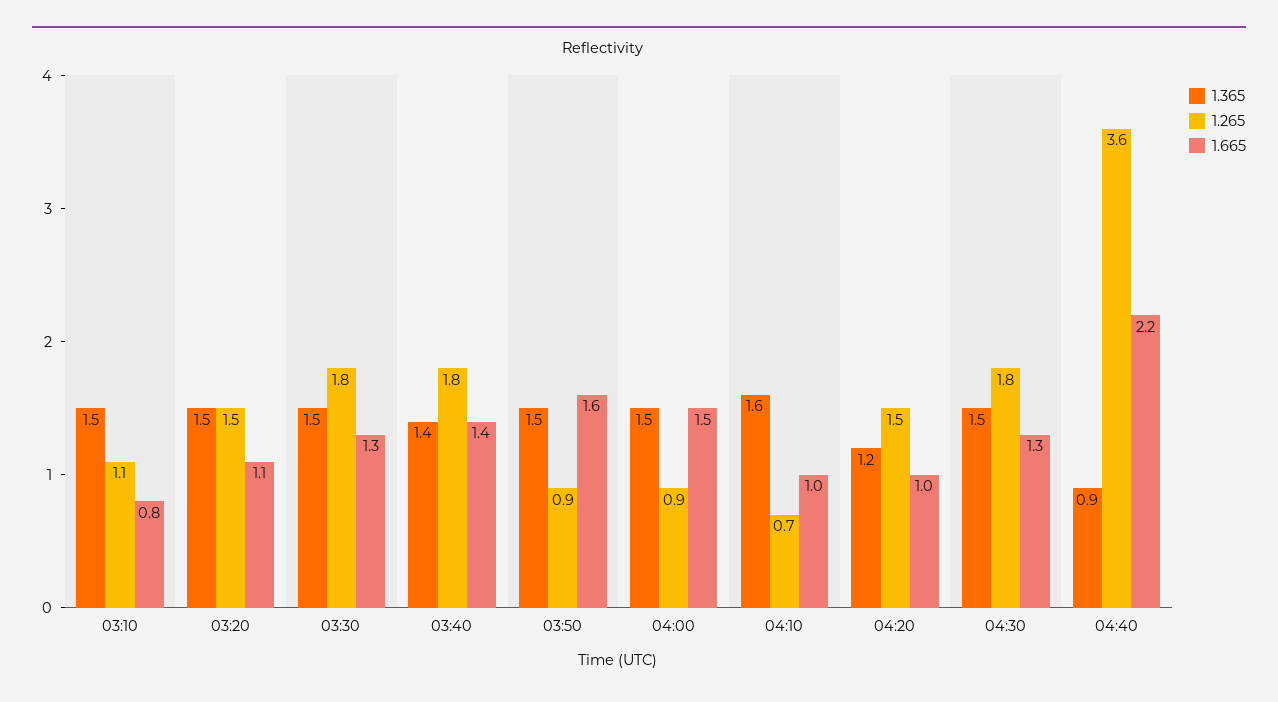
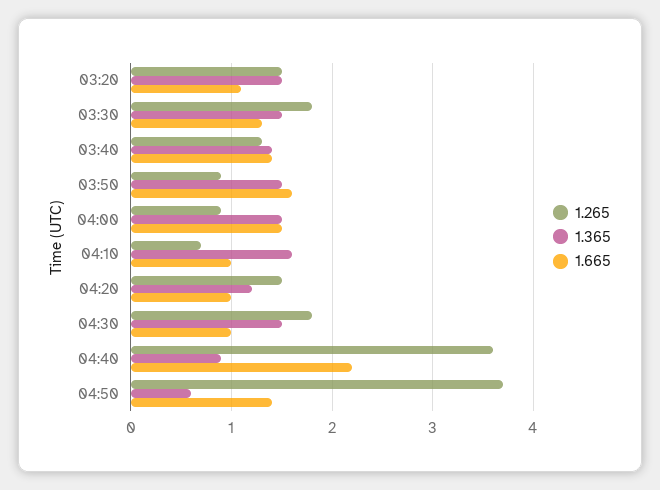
1.365, 03:10: 1.5 -> none
1.265, 03:10: 1.1 -> none
1.665, 03:10: 0.8 -> none
1.265, 03:40: 1.8 -> 1.3
1.665, 04:30: 1.3 -> 1
1.265, 04:50: none -> 3.7
1.365, 04:50: none -> 0.6
1.665, 04:50: none -> 1.4

